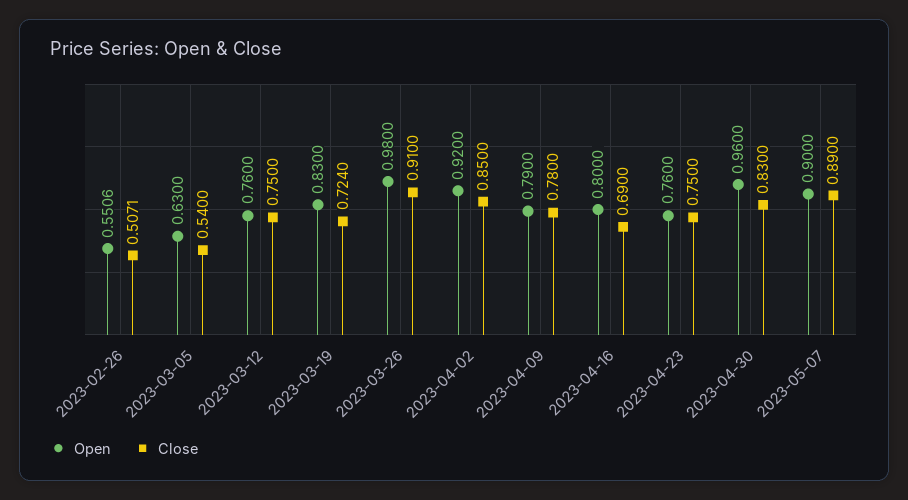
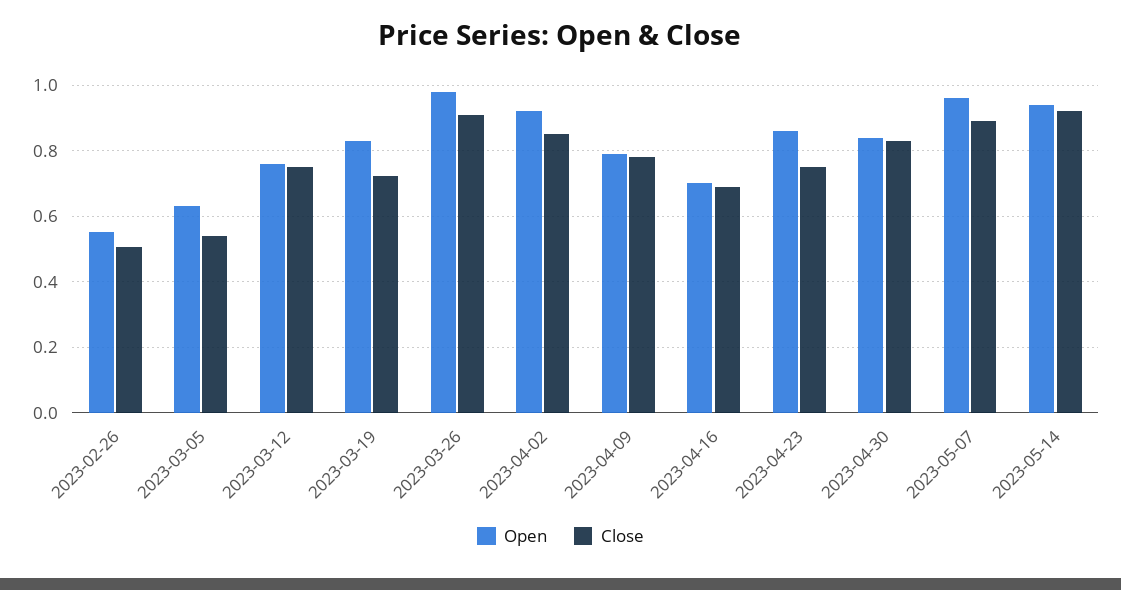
Open, 2023-04-16: 0.8 -> 0.7
Open, 2023-04-23: 0.76 -> 0.86
Open, 2023-04-30: 0.96 -> 0.84
Open, 2023-05-07: 0.9 -> 0.96
Open, 2023-05-14: none -> 0.94
Close, 2023-05-14: none -> 0.92

